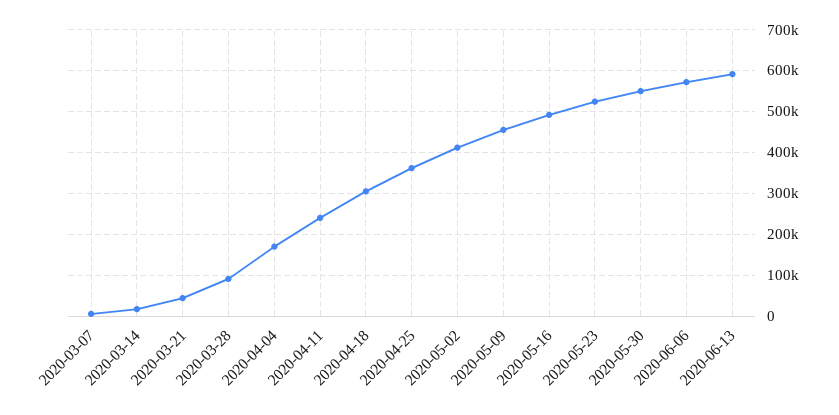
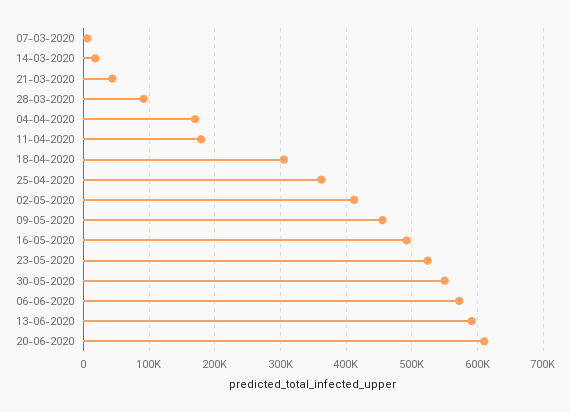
2020-04-11: 240000 -> 180000
20-06-2020: none -> 610000

